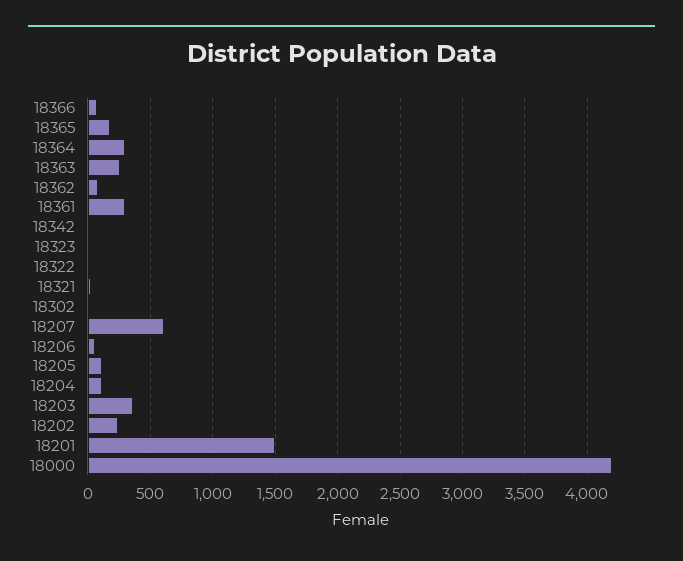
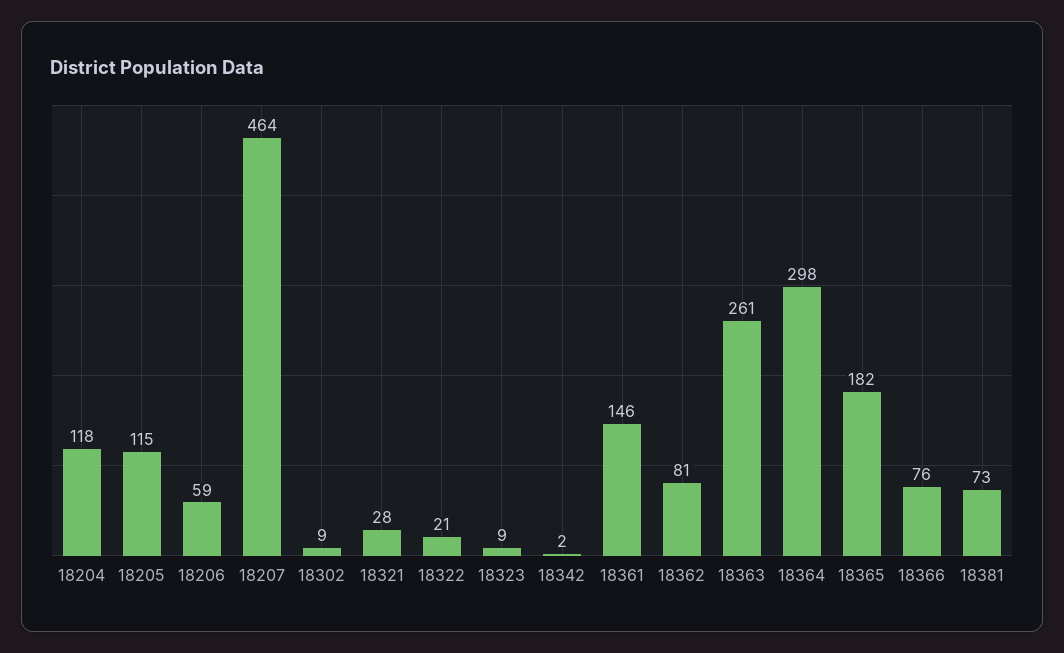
18361: 300 -> 146
18207: 600 -> 464
18203: 350 -> none
18202: 250 -> none
18201: 1500 -> none
18000: 4200 -> none
18381: none -> 73

